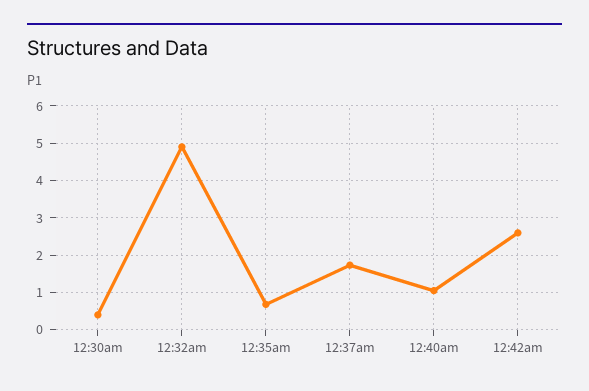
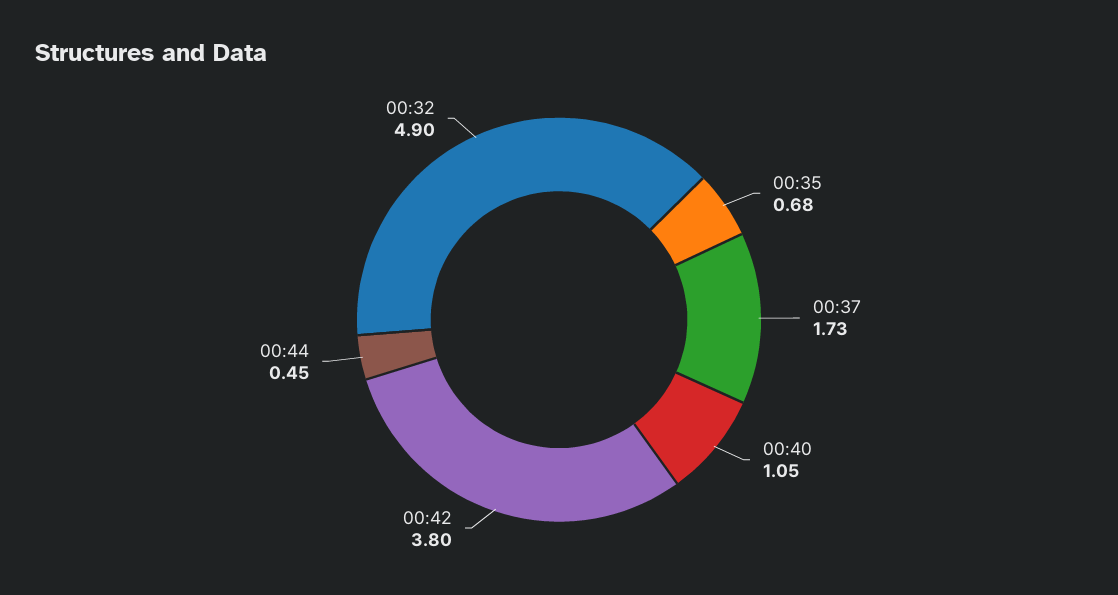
12:30am: 0.4 -> none
12:42am: 2.6 -> 3.8
00:44: none -> 0.45

